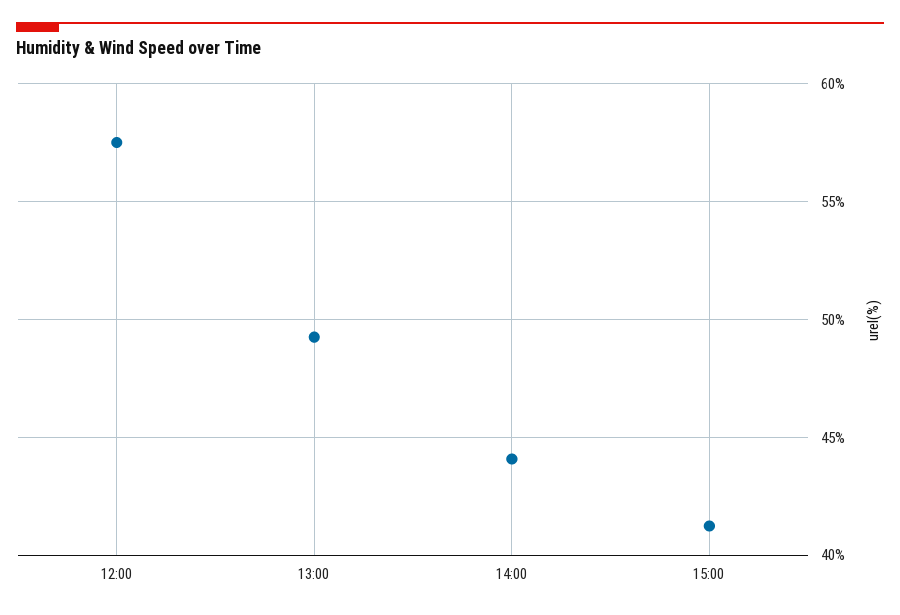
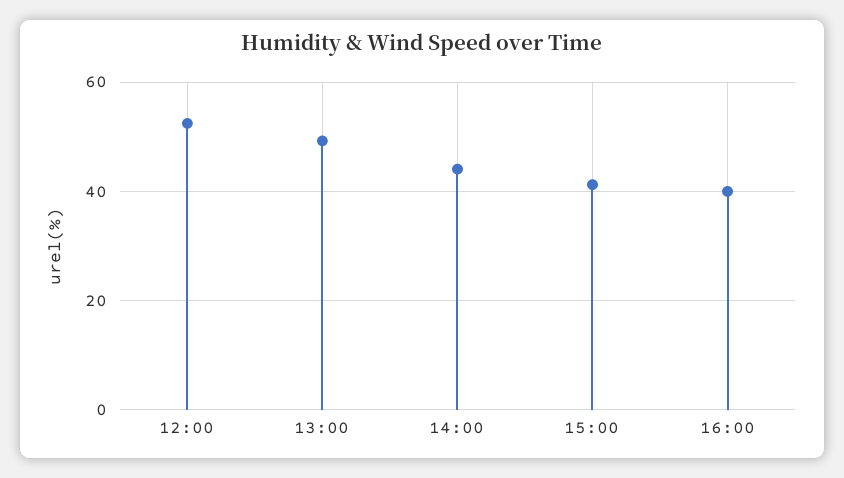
12:00: 57.5 -> 52
16:00: none -> 40

